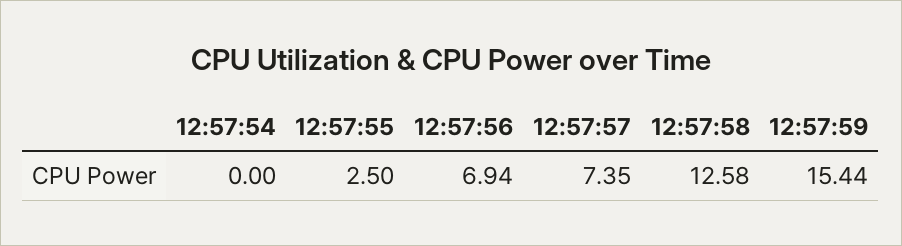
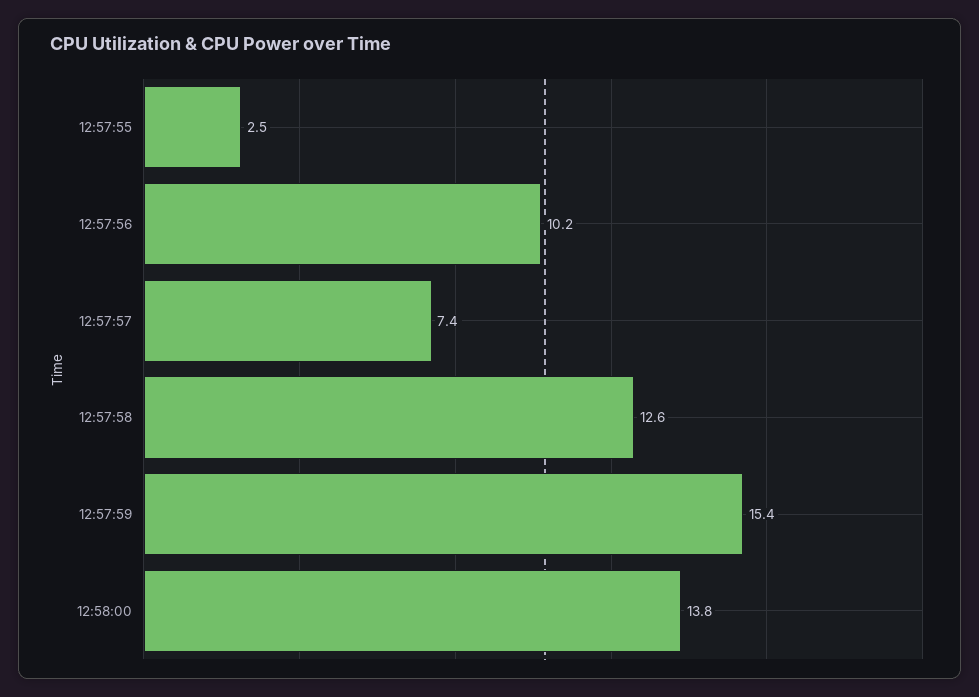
12:57:54: 0 -> none
12:57:56: 6.94 -> 10.2
12:58:00: none -> 13.8

